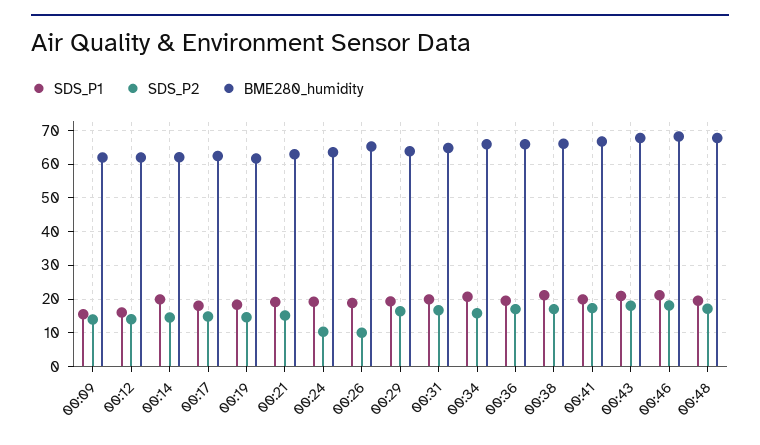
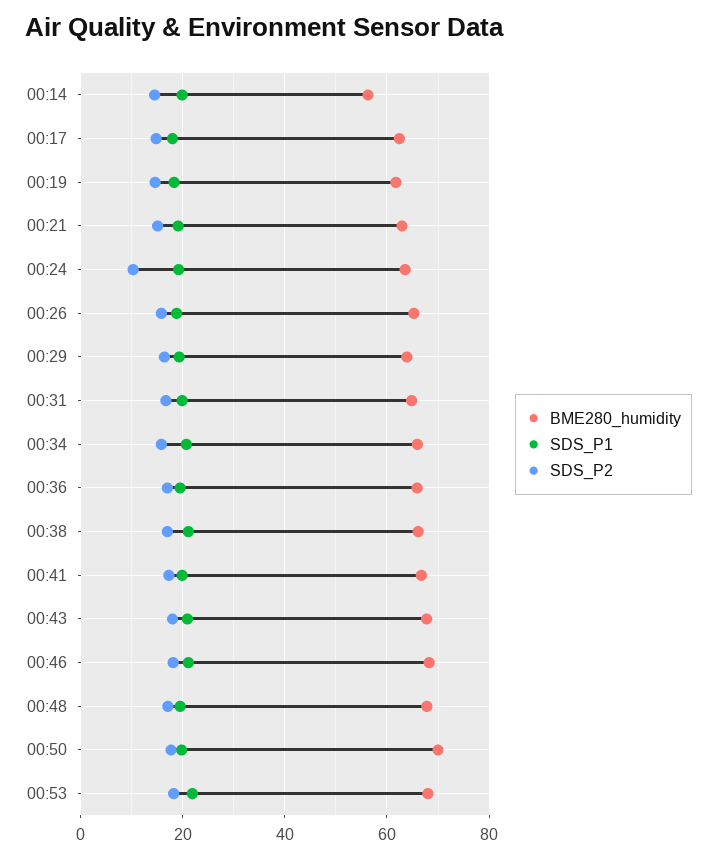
SDS_P1, 00:09: 16 -> none
SDS_P2, 00:09: 14 -> none
BME280_humidity, 00:09: 62 -> none
SDS_P1, 00:12: 16 -> none
SDS_P2, 00:12: 14 -> none
BME280_humidity, 00:12: 62 -> none
BME280_humidity, 00:14: 62 -> 56
SDS_P2, 00:26: 10 -> 16
BME280_humidity, 00:50: none -> 70
SDS_P1, 00:50: none -> 20
SDS_P2, 00:50: none -> 18
BME280_humidity, 00:53: none -> 68
SDS_P1, 00:53: none -> 22
SDS_P2, 00:53: none -> 18

